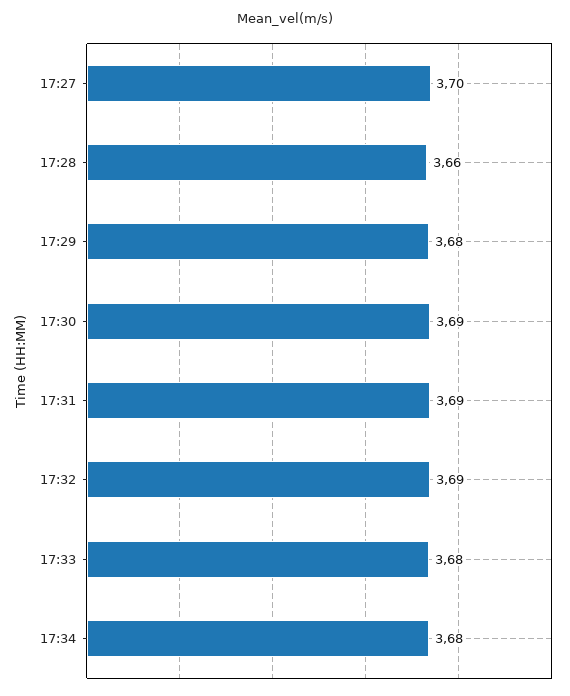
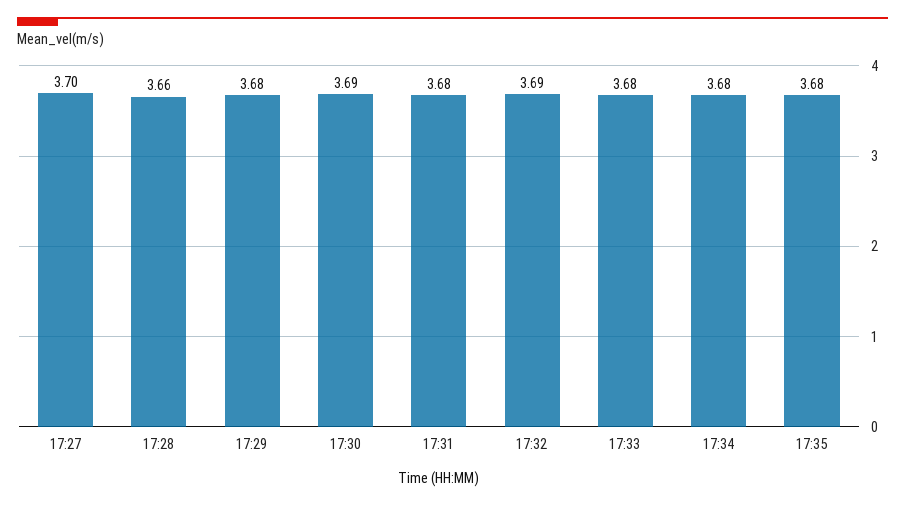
17:31: 3.69 -> 3.68
17:35: none -> 3.68

